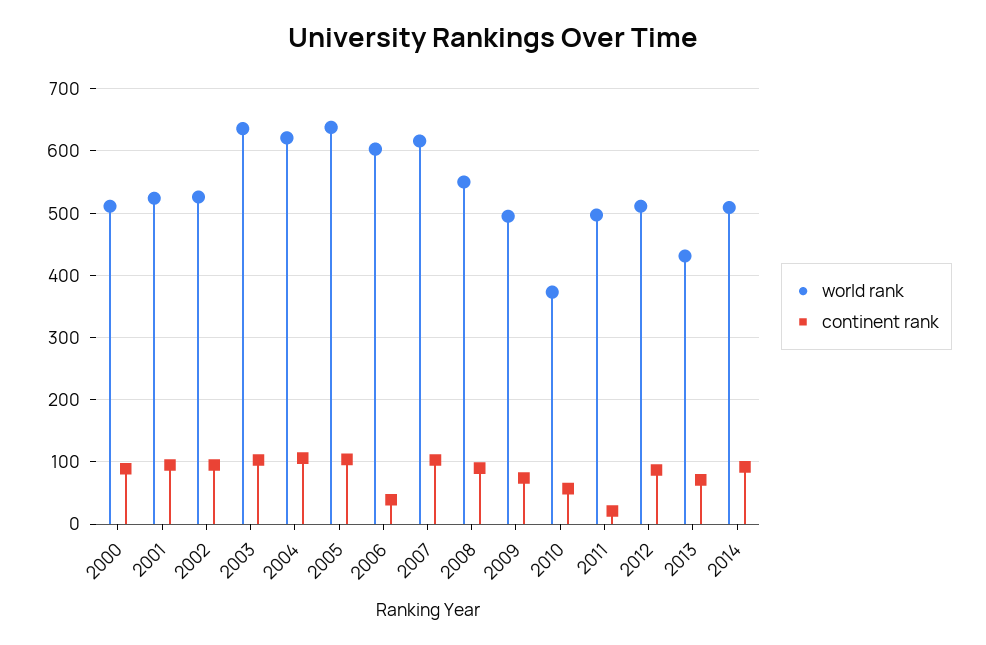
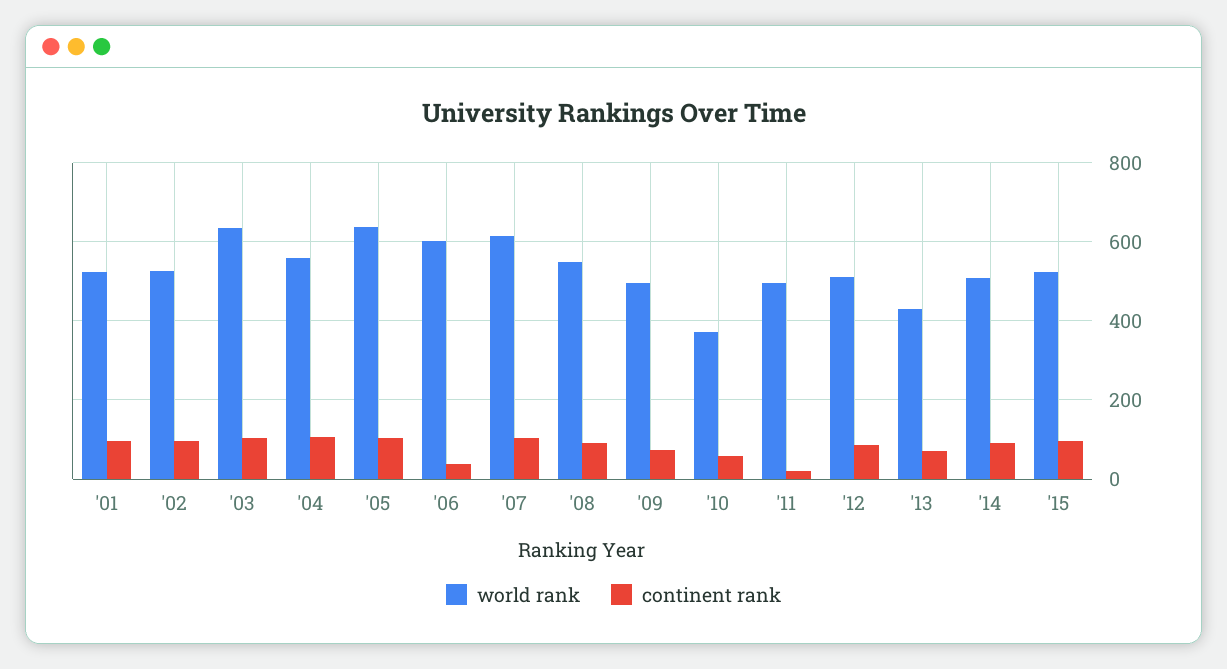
world rank, 2000: 510 -> none
continent rank, 2000: 90 -> none
world rank, 2004: 620 -> 560
world rank, '15: none -> 520
continent rank, '15: none -> 100

